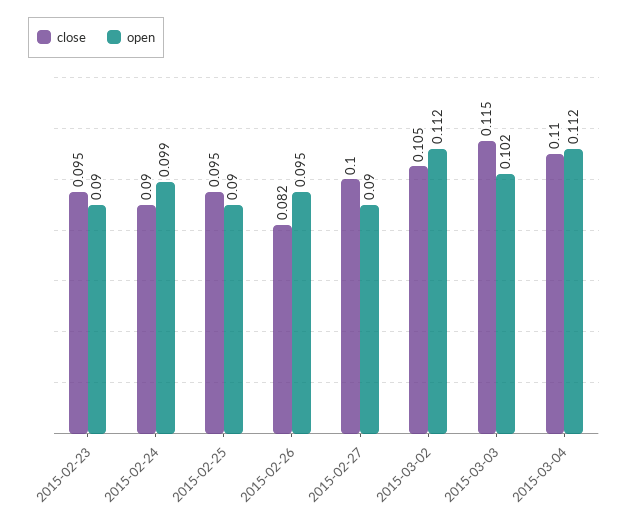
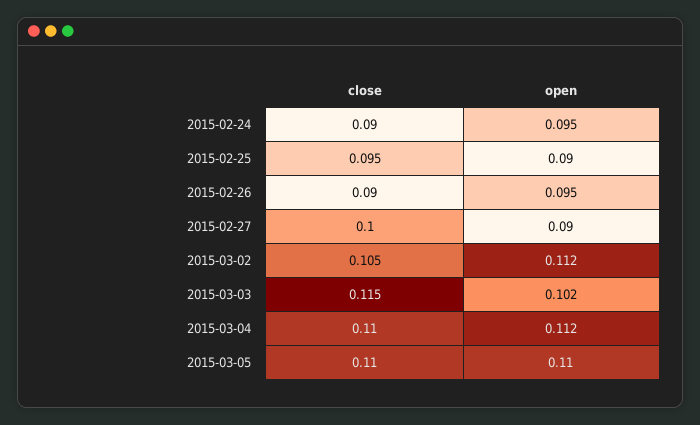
close, 2015-02-23: 0.095 -> none
open, 2015-02-23: 0.09 -> none
open, 2015-02-24: 0.099 -> 0.095
close, 2015-02-26: 0.082 -> 0.09
close, 2015-03-05: none -> 0.11
open, 2015-03-05: none -> 0.11

